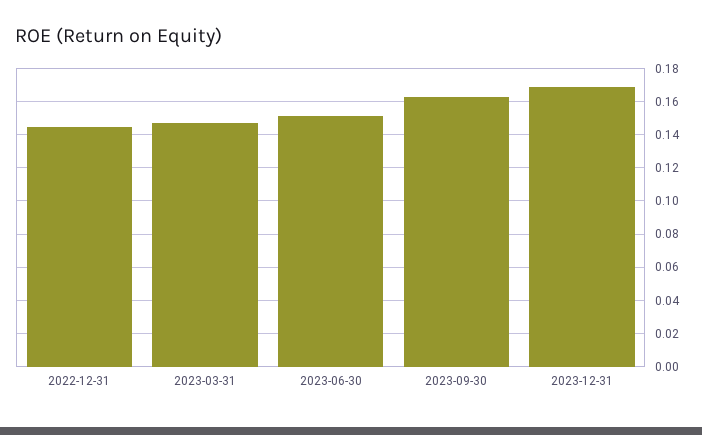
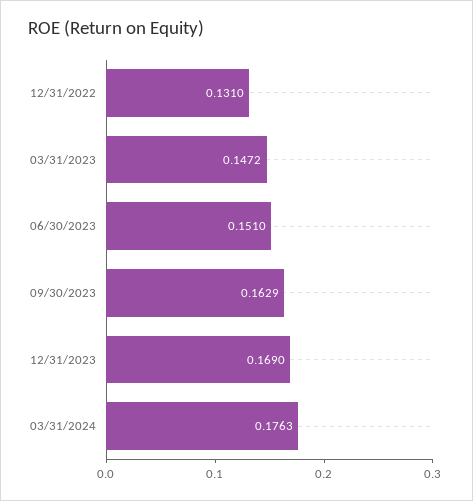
2022-12-31: 0.145 -> 0.131
03/31/2024: none -> 0.1763

